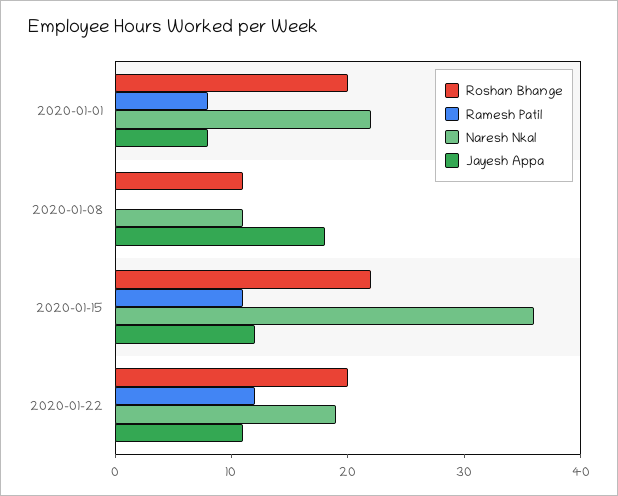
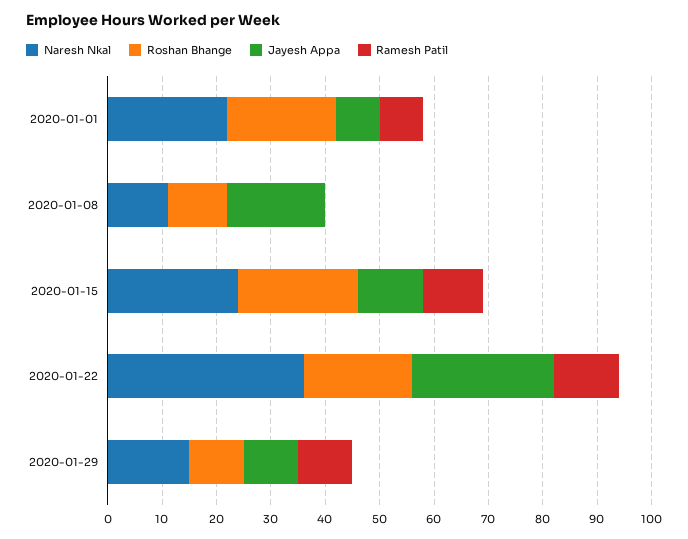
Naresh Nkal, 2020-01-15: 36 -> 25
Naresh Nkal, 2020-01-22: 19 -> 35
Jayesh Appa, 2020-01-22: 11 -> 25
Naresh Nkal, 2020-01-29: none -> 15
Roshan Bhange, 2020-01-29: none -> 10
Jayesh Appa, 2020-01-29: none -> 10
Ramesh Patil, 2020-01-29: none -> 10

